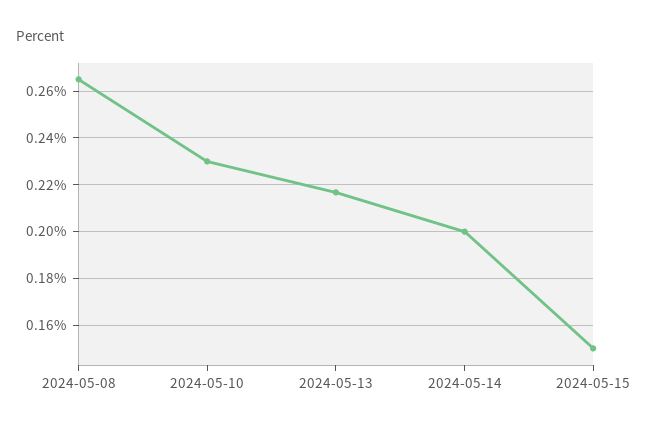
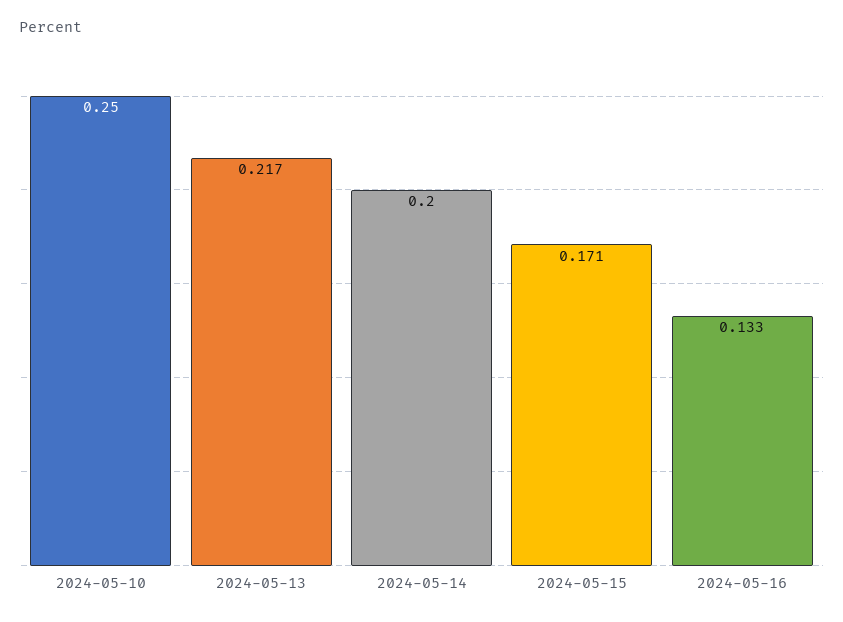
2024-05-08: 0.265 -> none
2024-05-10: 0.23 -> 0.25
2024-05-15: 0.15 -> 0.171
2024-05-16: none -> 0.133

